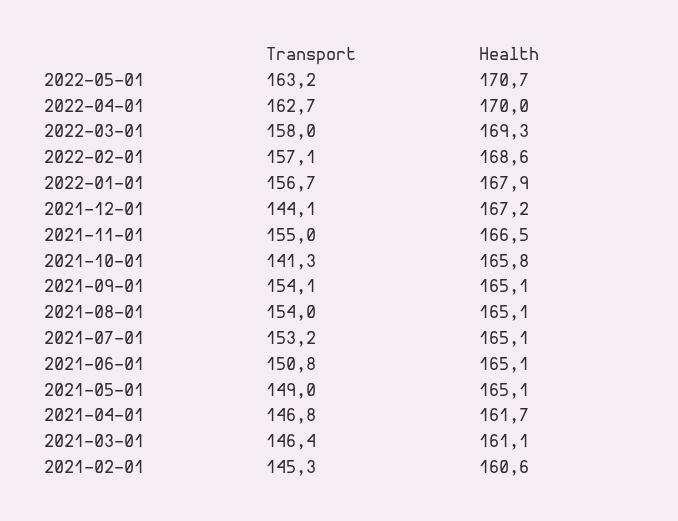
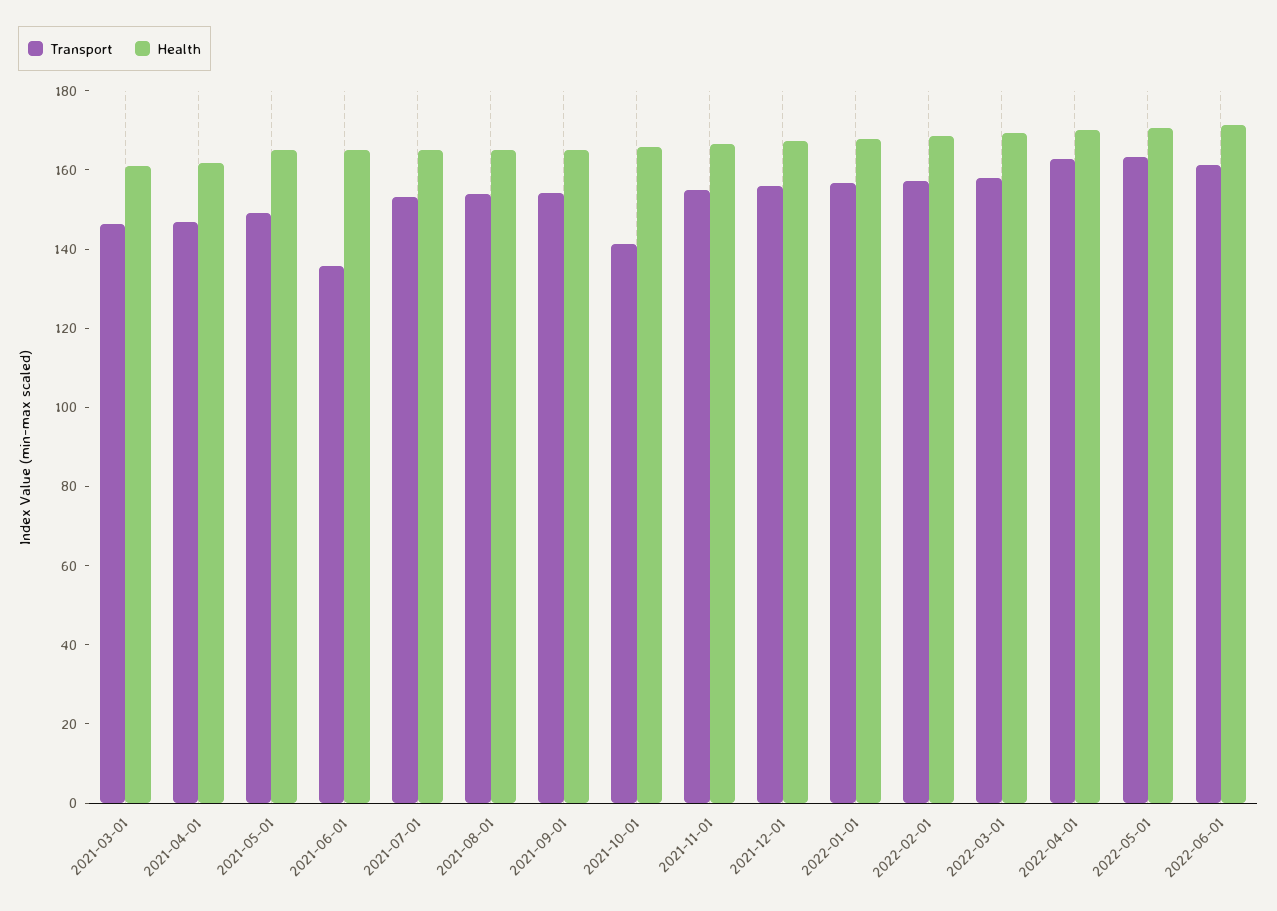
Transport, 2021-12-01: 144.1 -> 155
Transport, 2021-06-01: 150.8 -> 135
Transport, 2021-02-01: 145.3 -> none
Health, 2021-02-01: 160.6 -> none
Transport, 2022-06-01: none -> 160
Health, 2022-06-01: none -> 170

